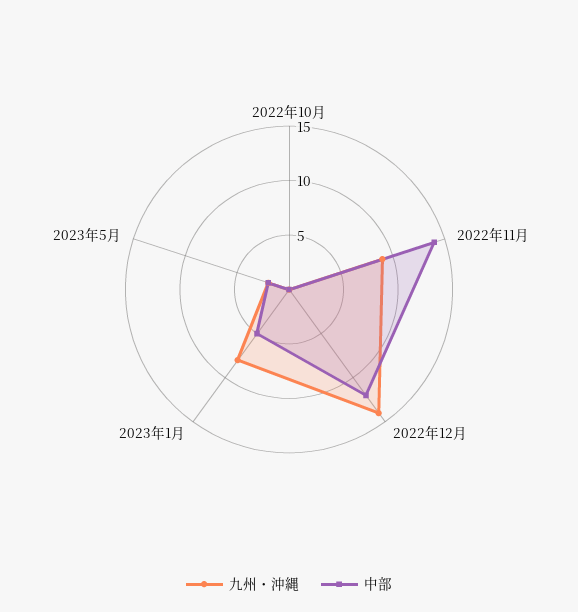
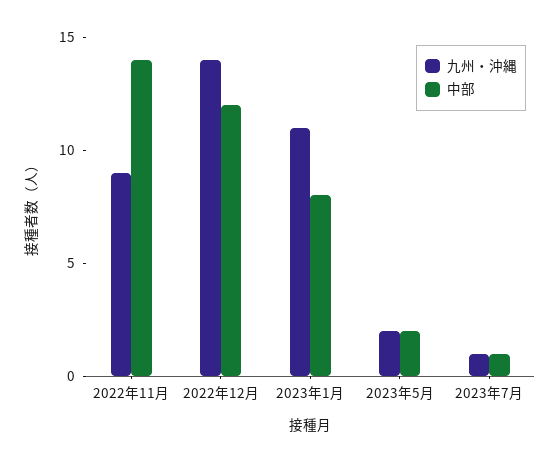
九州・沖縄, 2022年10月: 0 -> none
中部, 2022年10月: 0 -> none
九州・沖縄, 2023年1月: 8 -> 11
中部, 2023年1月: 5 -> 8
九州・沖縄, 2023年7月: none -> 1
中部, 2023年7月: none -> 1

